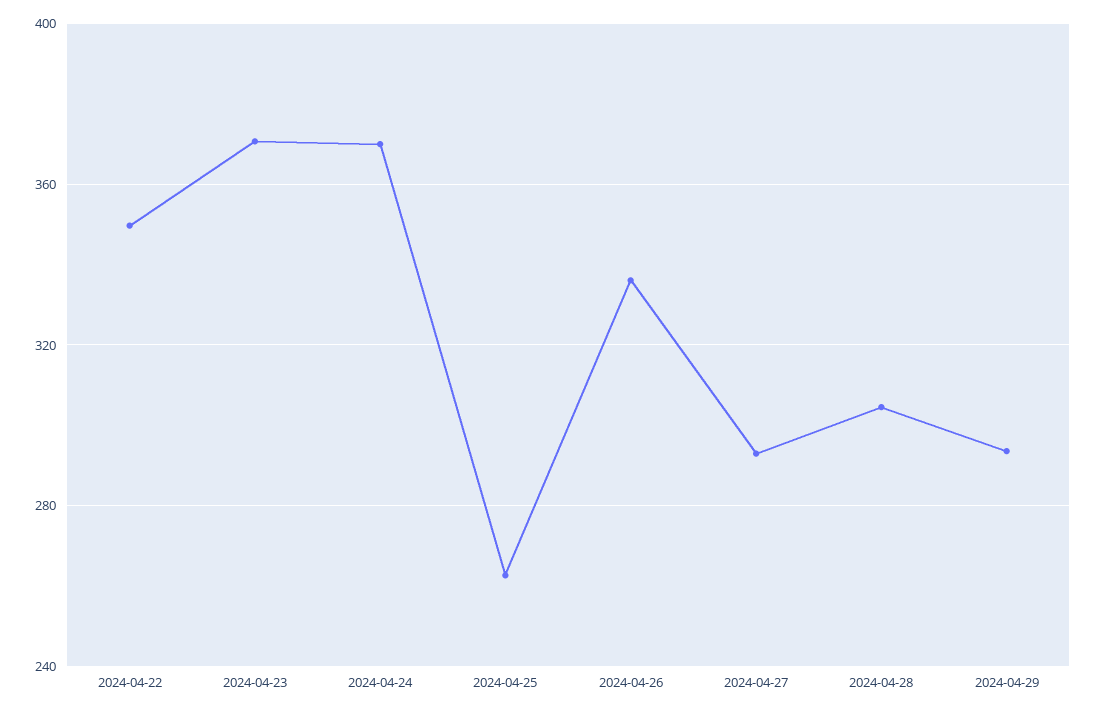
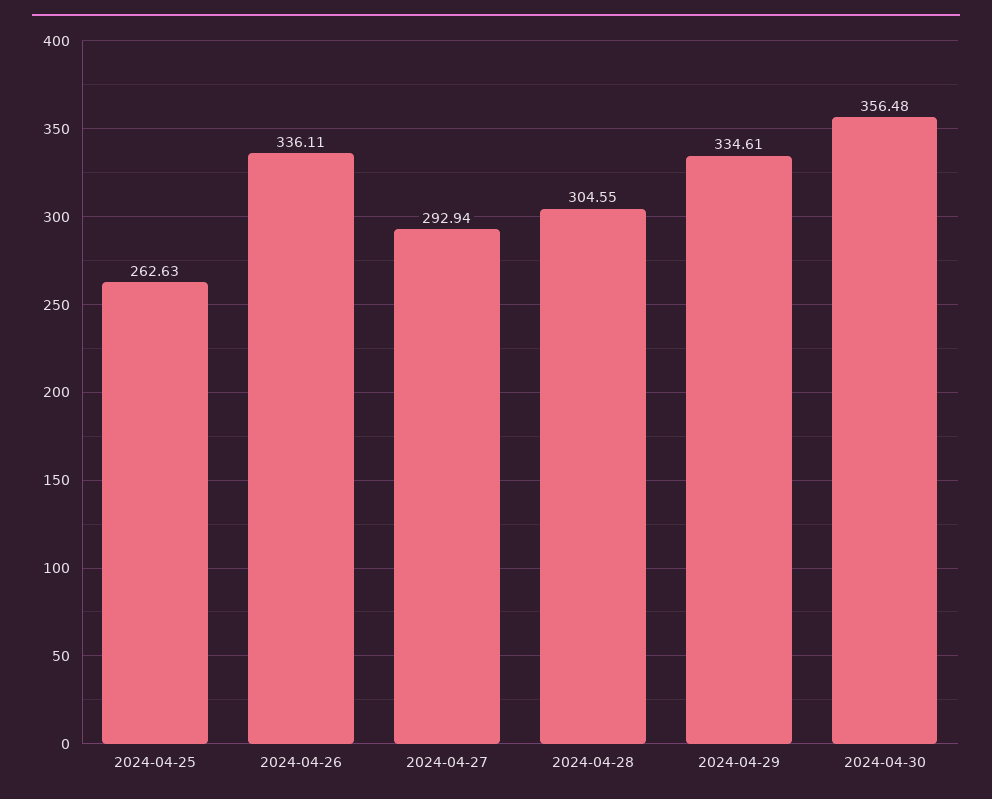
2024-04-22: 350 -> none
2024-04-23: 370 -> none
2024-04-24: 370 -> none
2024-04-29: 295 -> 334.61
2024-04-30: none -> 356.48

